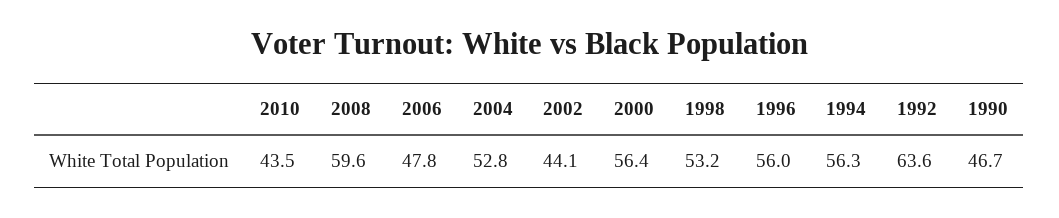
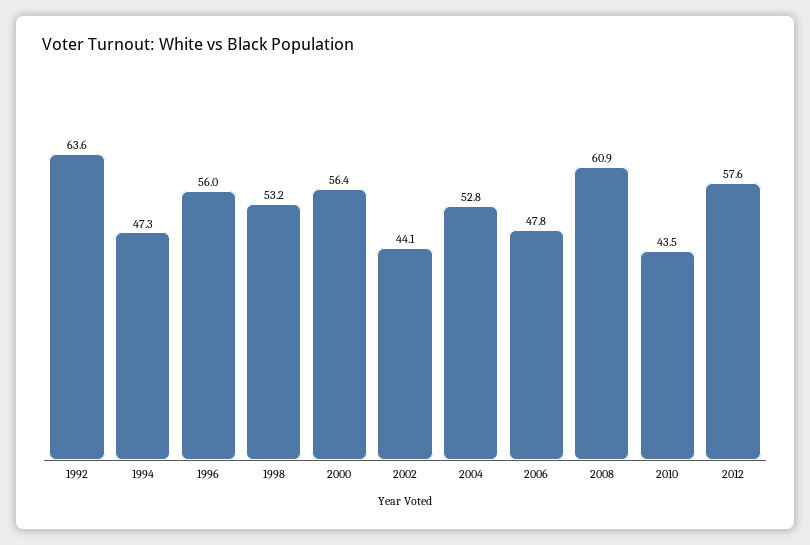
2008: 59.6 -> 60.9
1994: 56.3 -> 47.3
1990: 46.7 -> none
2012: none -> 57.6

